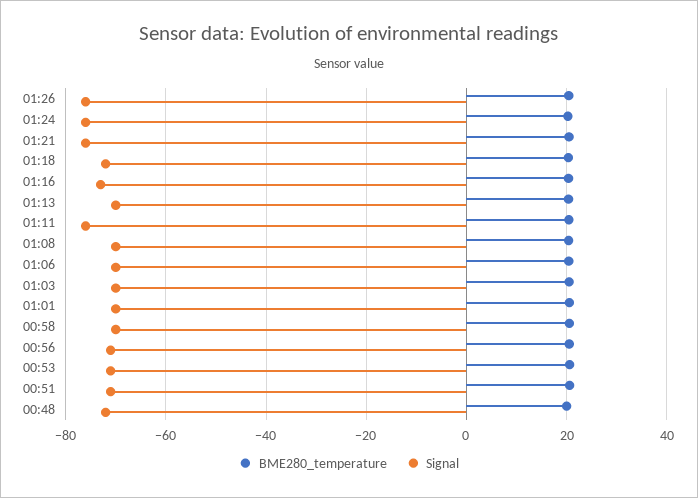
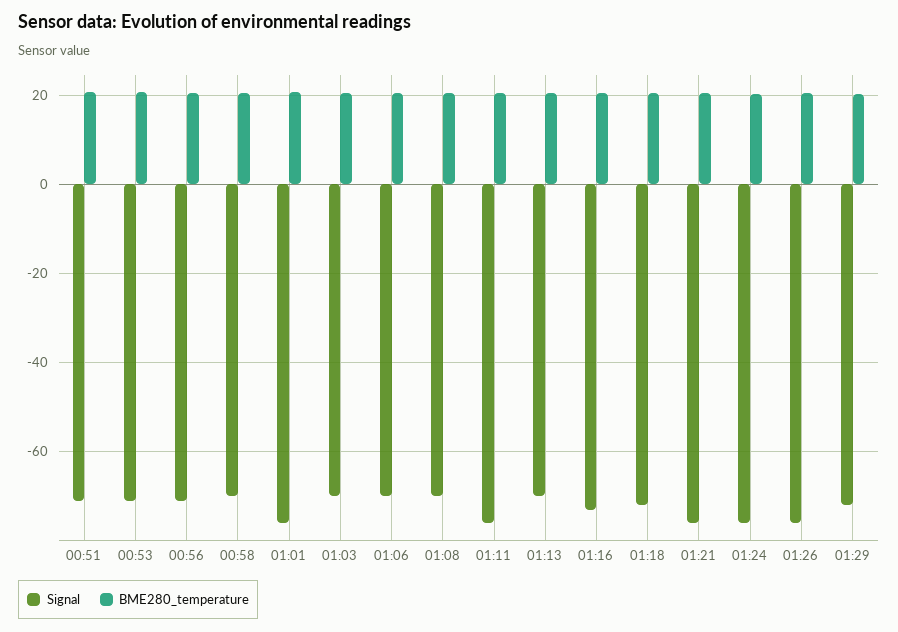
Signal, 01:01: -70 -> -76
BME280_temperature, 00:48: 20 -> none
Signal, 00:48: -72 -> none
Signal, 01:29: none -> -72
BME280_temperature, 01:29: none -> 20

